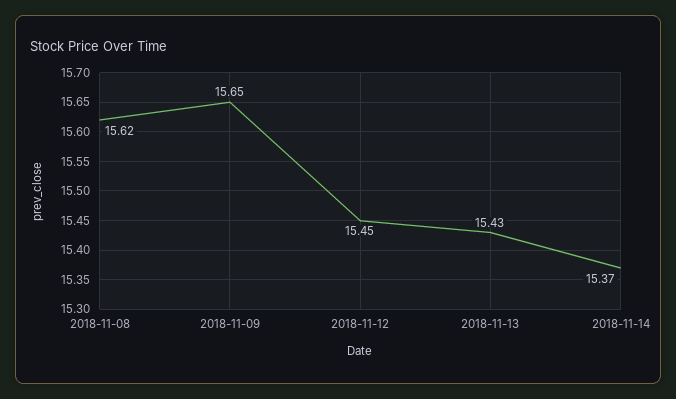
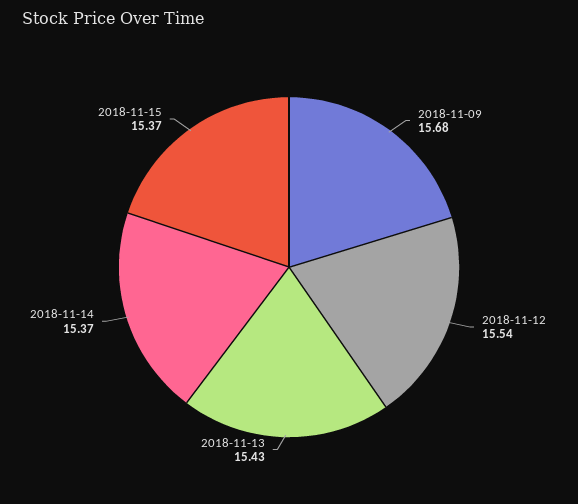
2018-11-08: 15.62 -> none
2018-11-09: 15.65 -> 15.68
2018-11-12: 15.45 -> 15.54
2018-11-15: none -> 15.37

